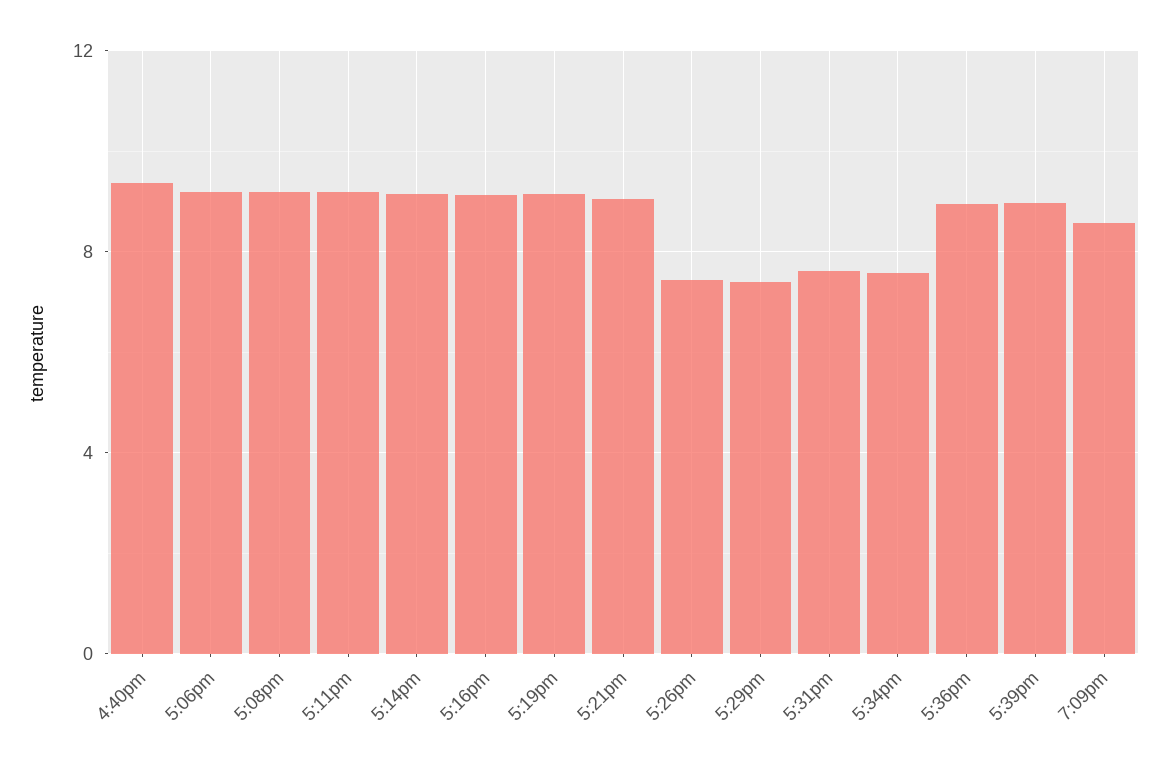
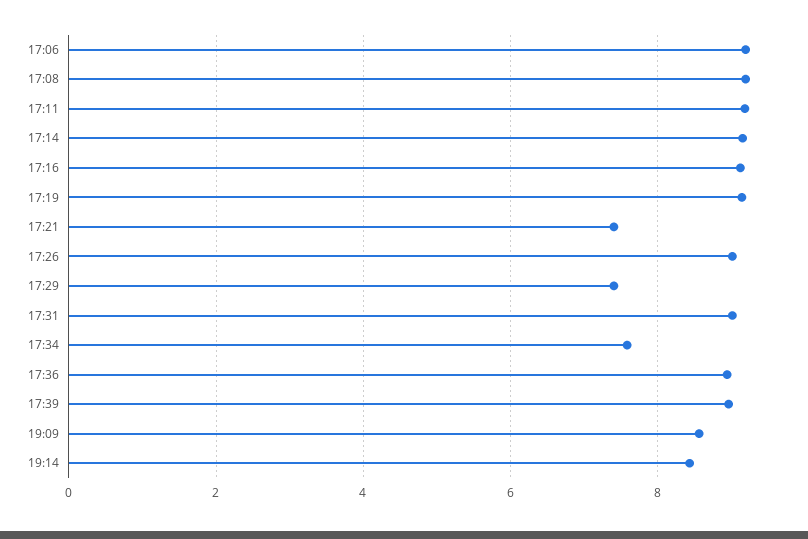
4:40pm: 9.5 -> none
5:21pm: 9 -> 7.4
5:26pm: 7.5 -> 9
5:31pm: 7.5 -> 9
19:14: none -> 8.4

